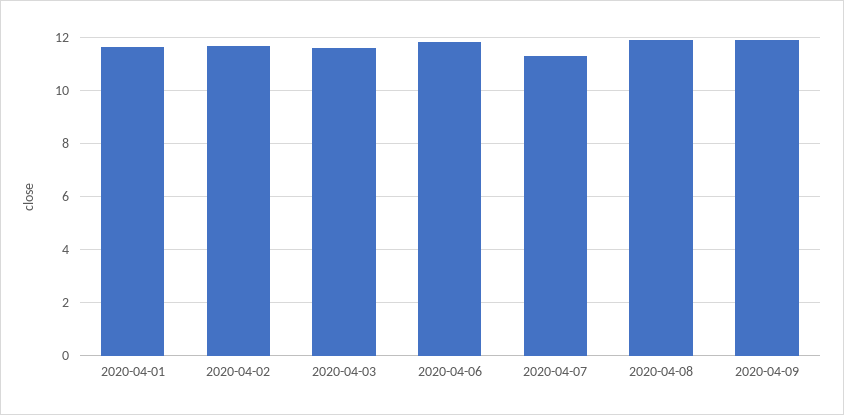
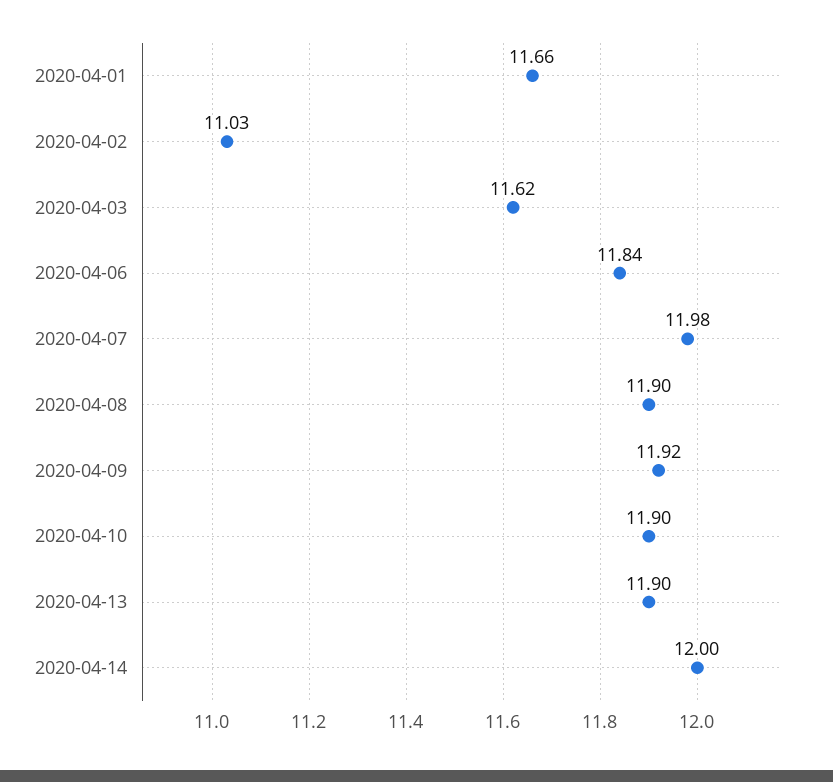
2020-04-02: 11.75 -> 11.03
2020-04-07: 11.25 -> 11.98
2020-04-10: none -> 11.9
2020-04-13: none -> 11.9
2020-04-14: none -> 12

